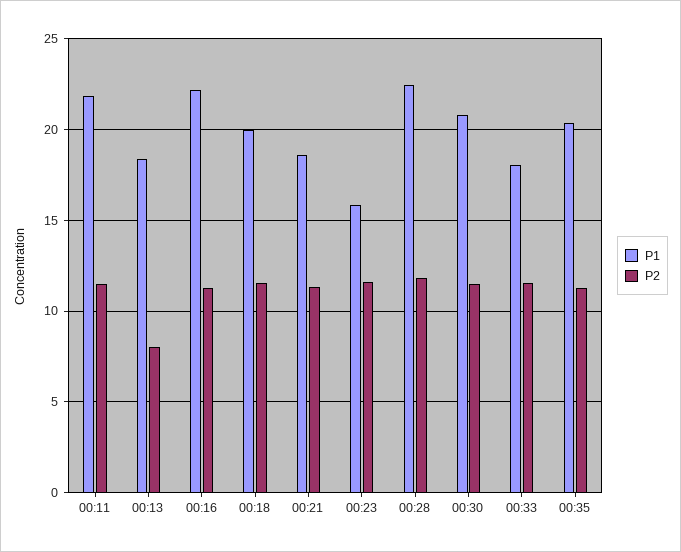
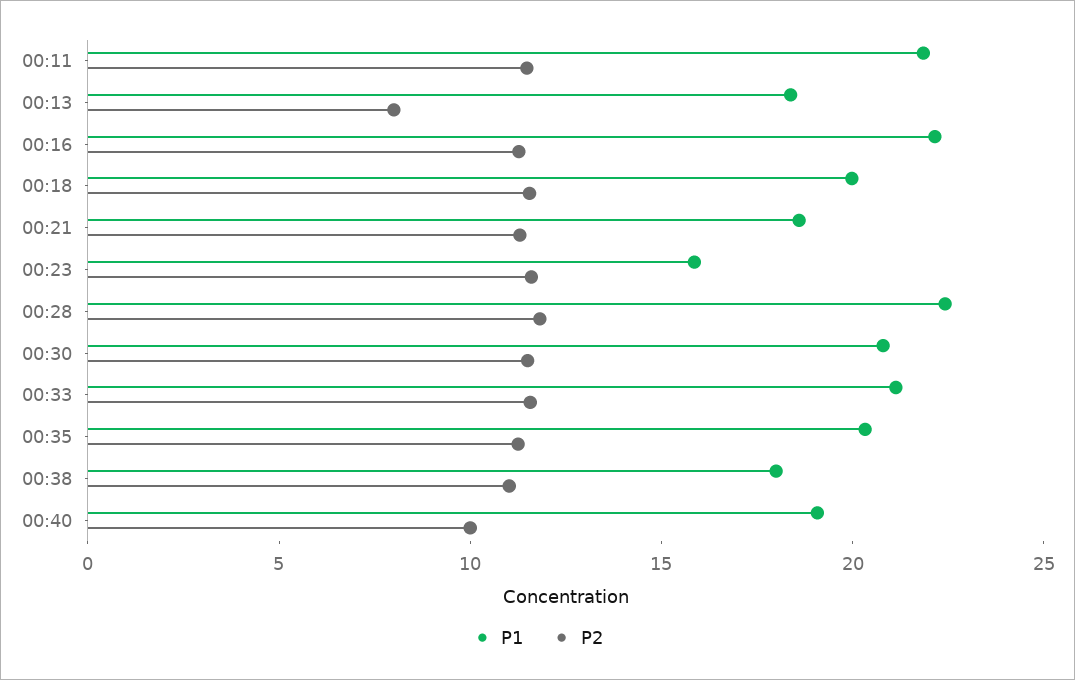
P1, 00:33: 18 -> 21
P1, 00:38: none -> 18
P2, 00:38: none -> 11
P1, 00:40: none -> 19
P2, 00:40: none -> 10

